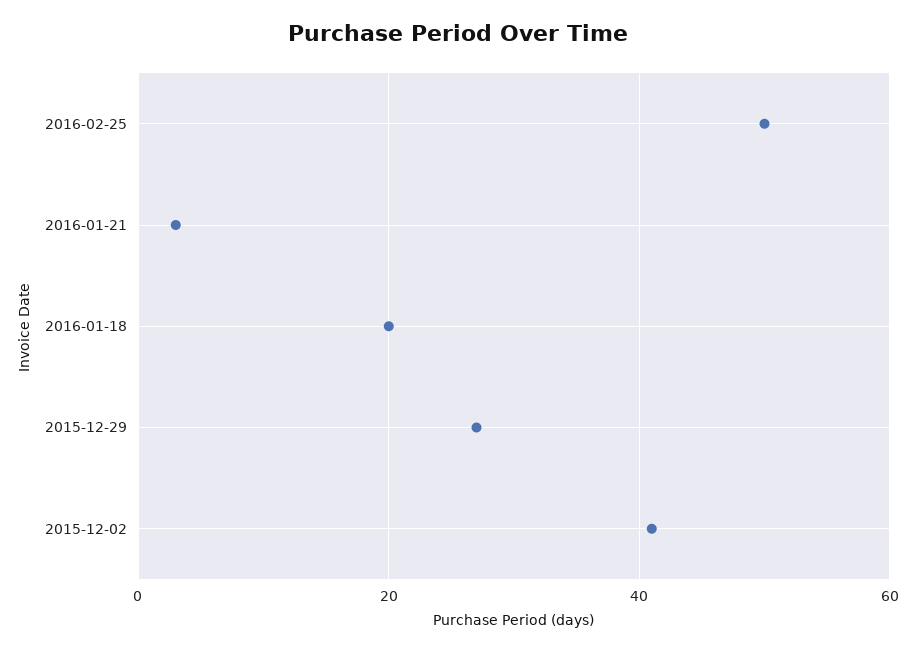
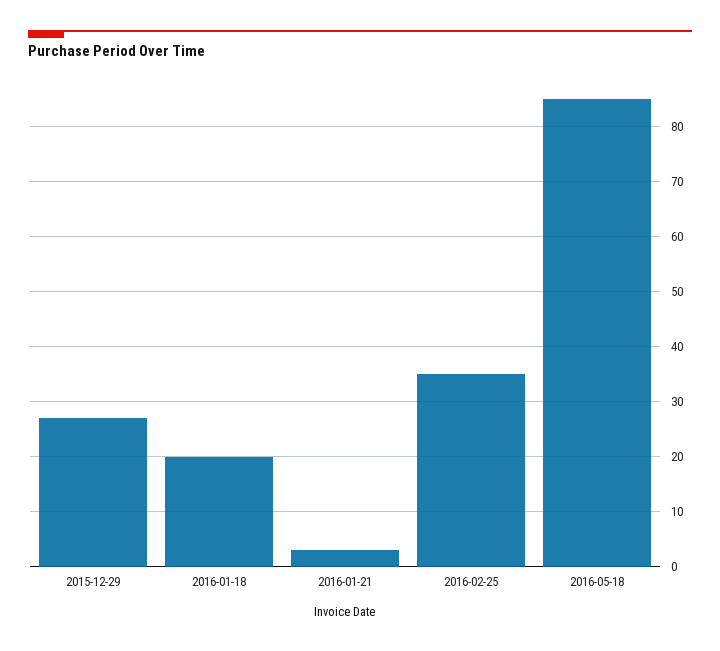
2016-02-25: 50 -> 35
2015-12-02: 40 -> none
2016-05-18: none -> 85

